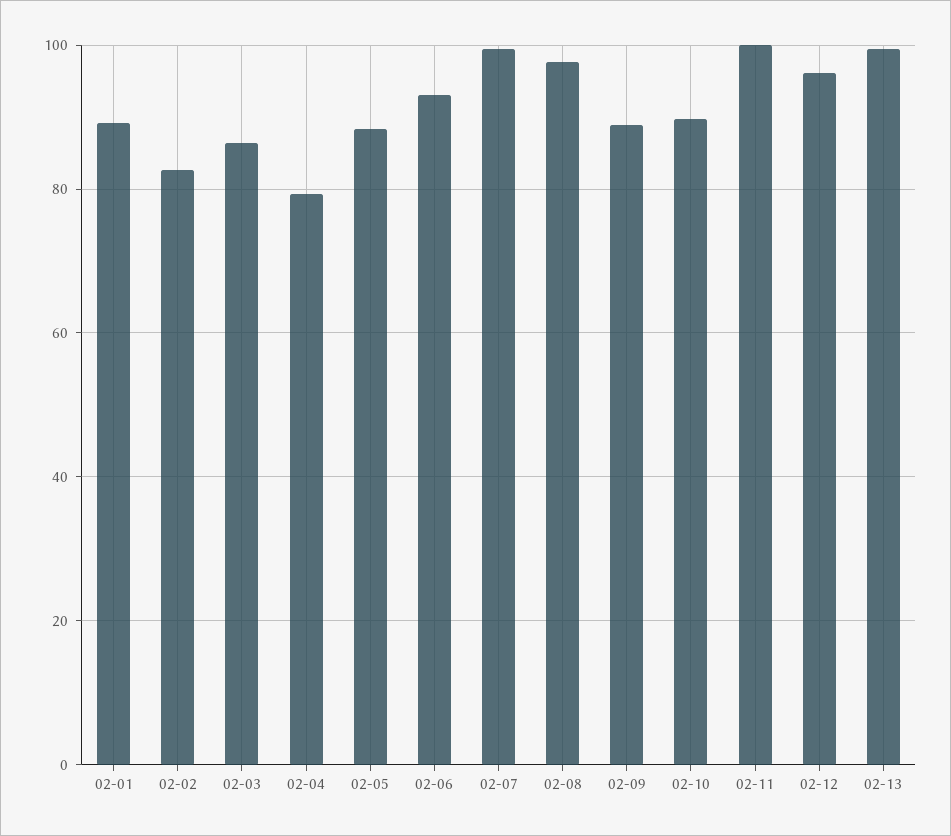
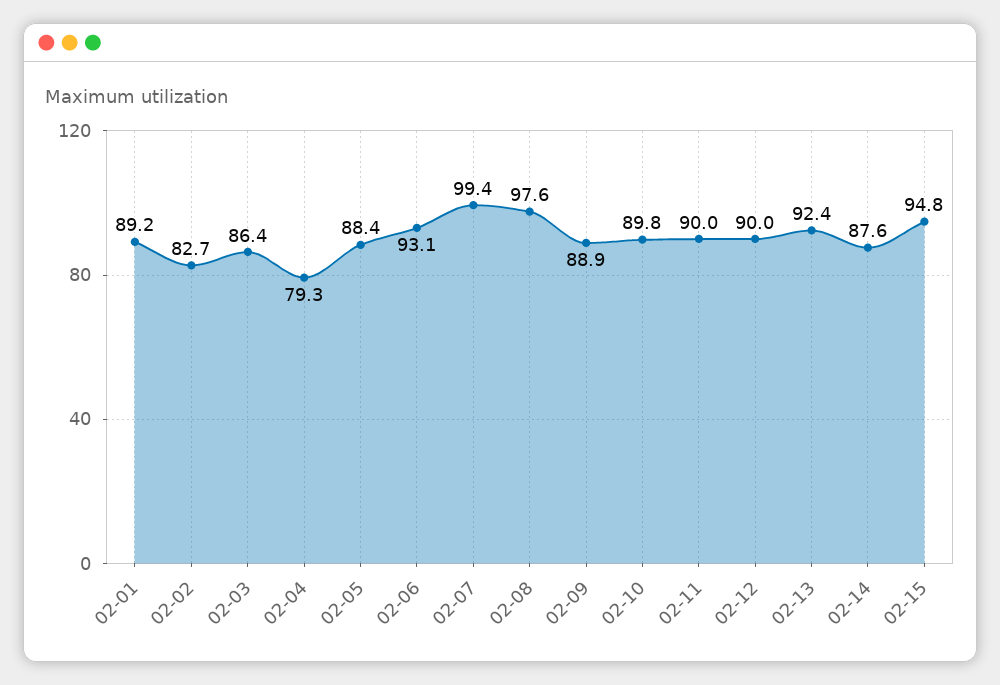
02-11: 100 -> 90
02-12: 96 -> 90
02-13: 100 -> 92.4
02-14: none -> 87.6
02-15: none -> 94.8

